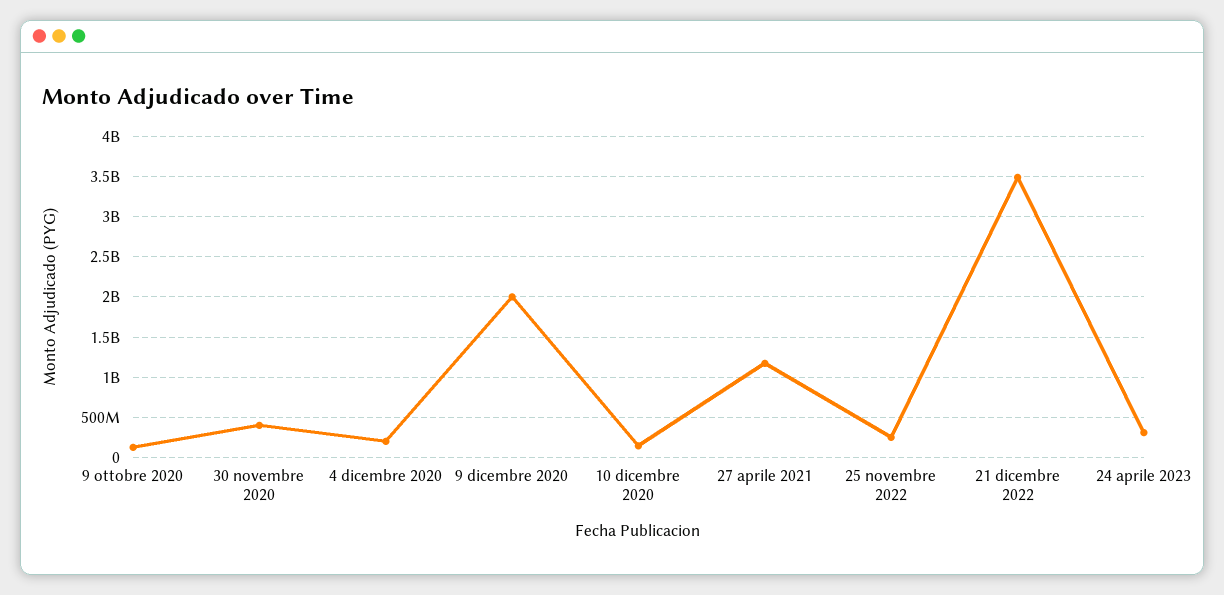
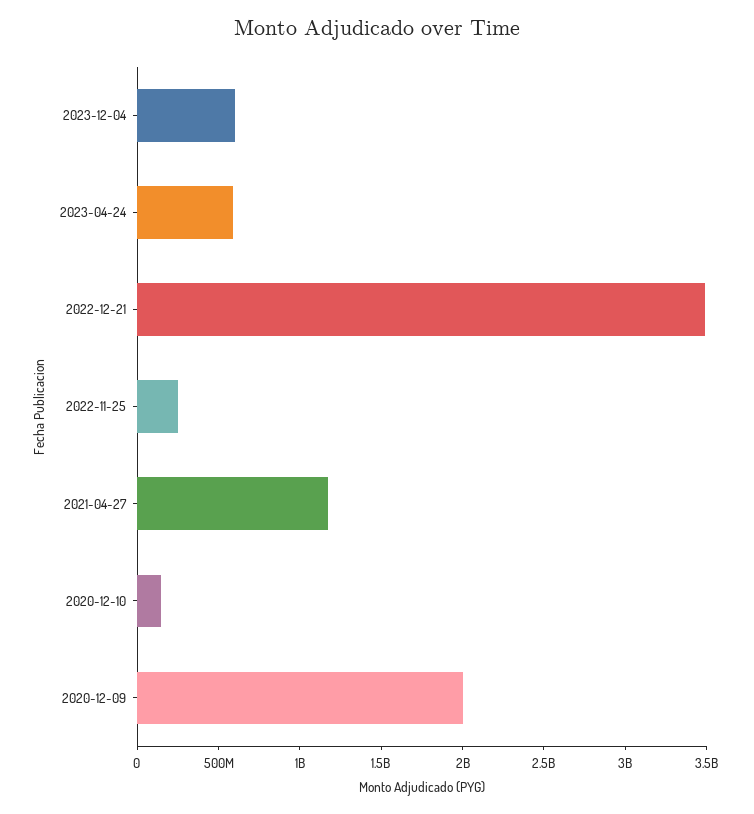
9 ottobre 2020: 100000000 -> none
30 novembre 2020: 400000000 -> none
4 dicembre 2020: 200000000 -> none
24 aprile 2023: 300000000 -> 600000000
2023-12-04: none -> 600000000

